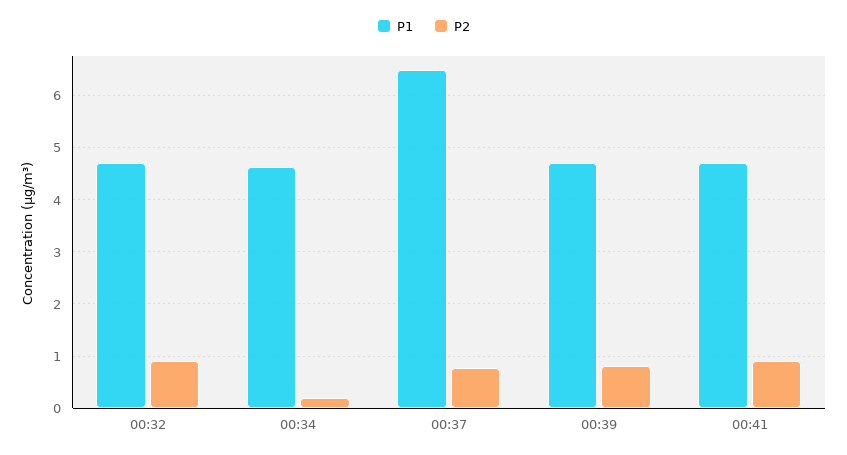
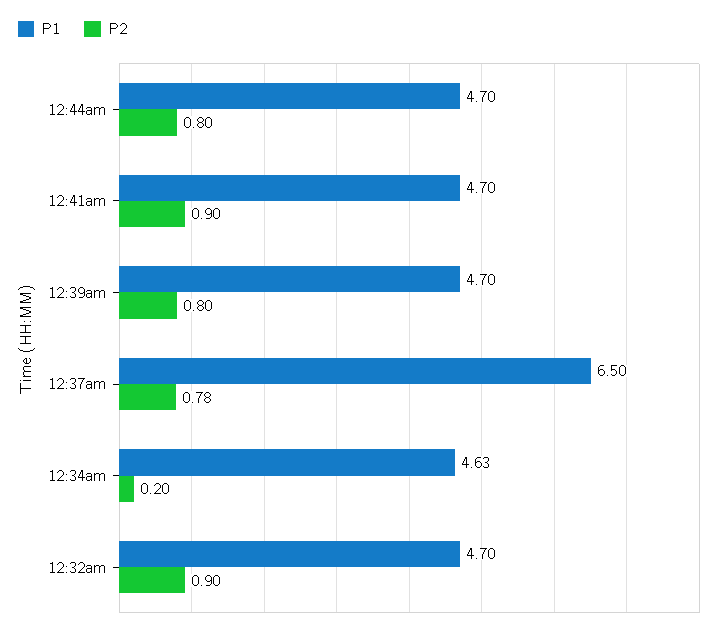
P1, 12:44am: none -> 4.7
P2, 12:44am: none -> 0.8

